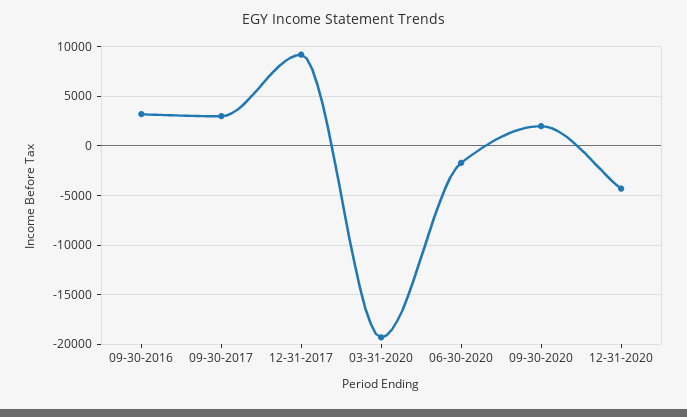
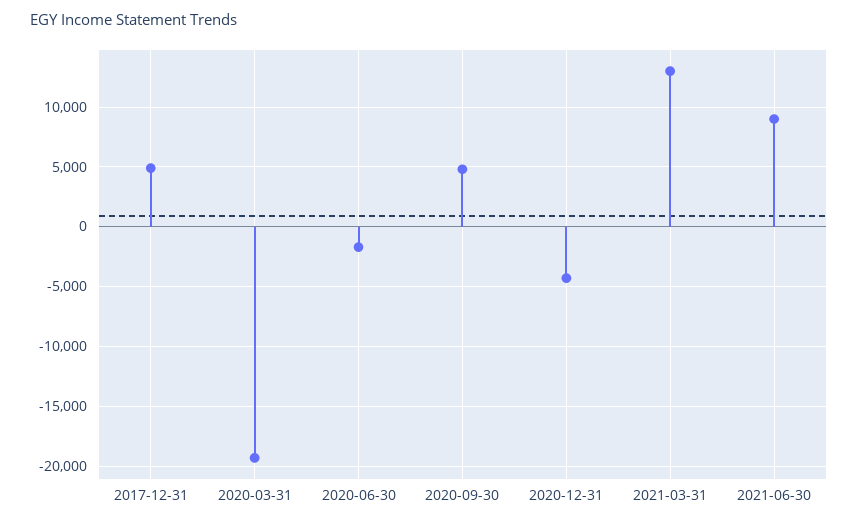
09-30-2016: 3000 -> none
09-30-2017: 3000 -> none
12-31-2017: 9000 -> 5000
09-30-2020: 2000 -> 5000
2021-03-31: none -> 13000
2021-06-30: none -> 9000

